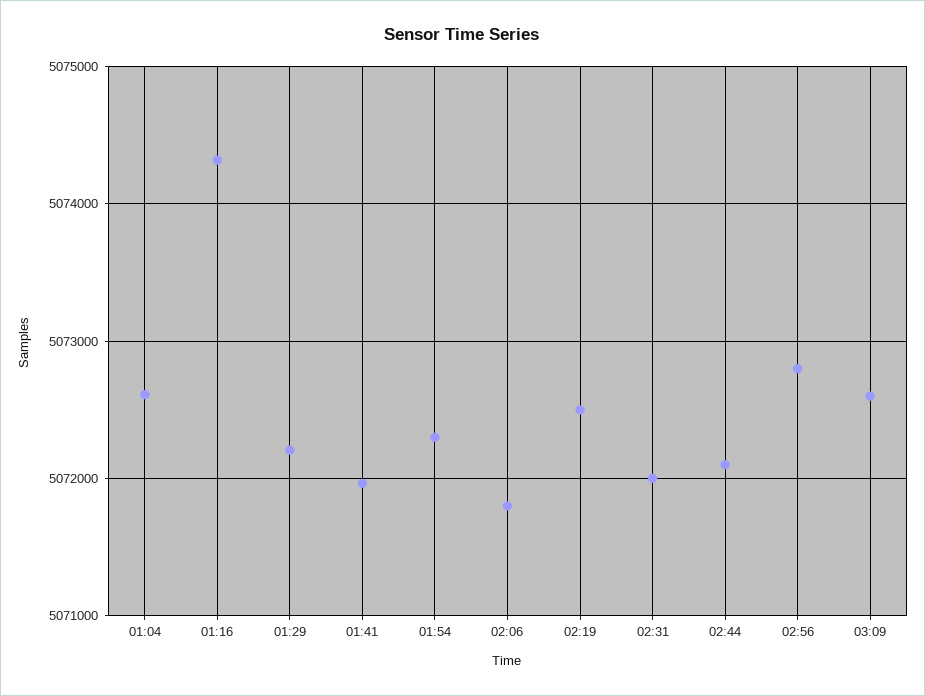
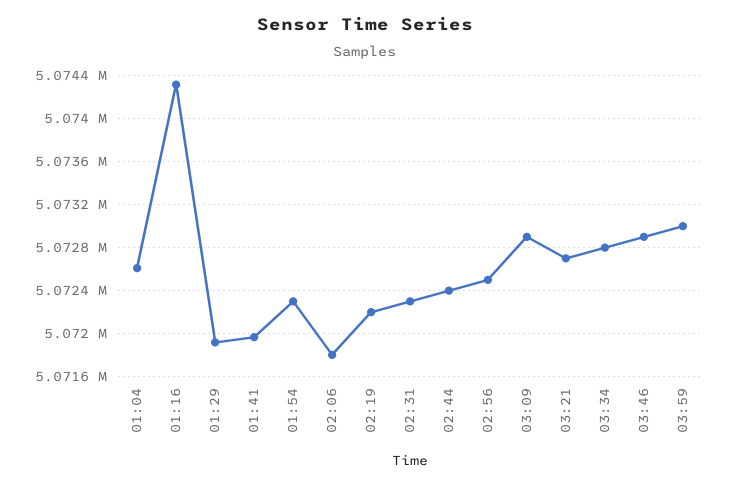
01:29: 5072200 -> 5071900
02:19: 5072500 -> 5072200
02:31: 5072000 -> 5072300
02:44: 5072100 -> 5072400
02:56: 5072800 -> 5072500
03:09: 5072600 -> 5072900
03:21: none -> 5072700
03:34: none -> 5072800
03:46: none -> 5072900
03:59: none -> 5073000

